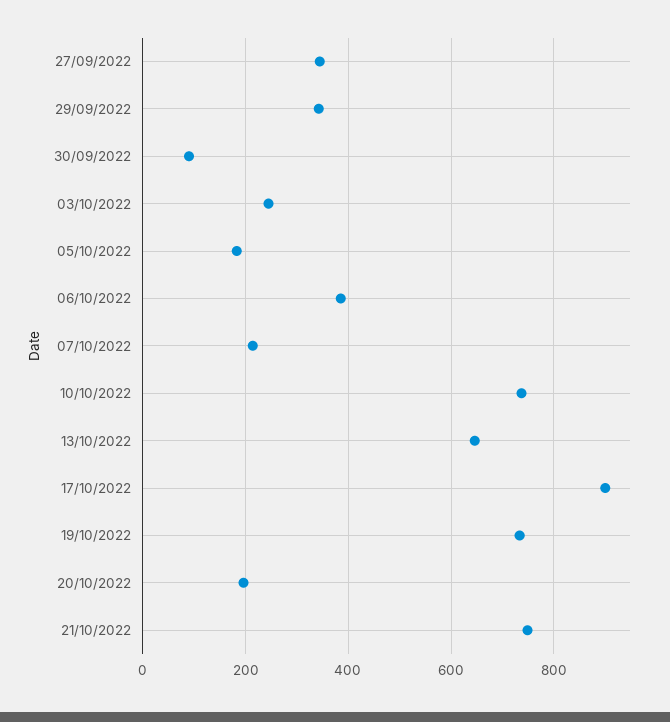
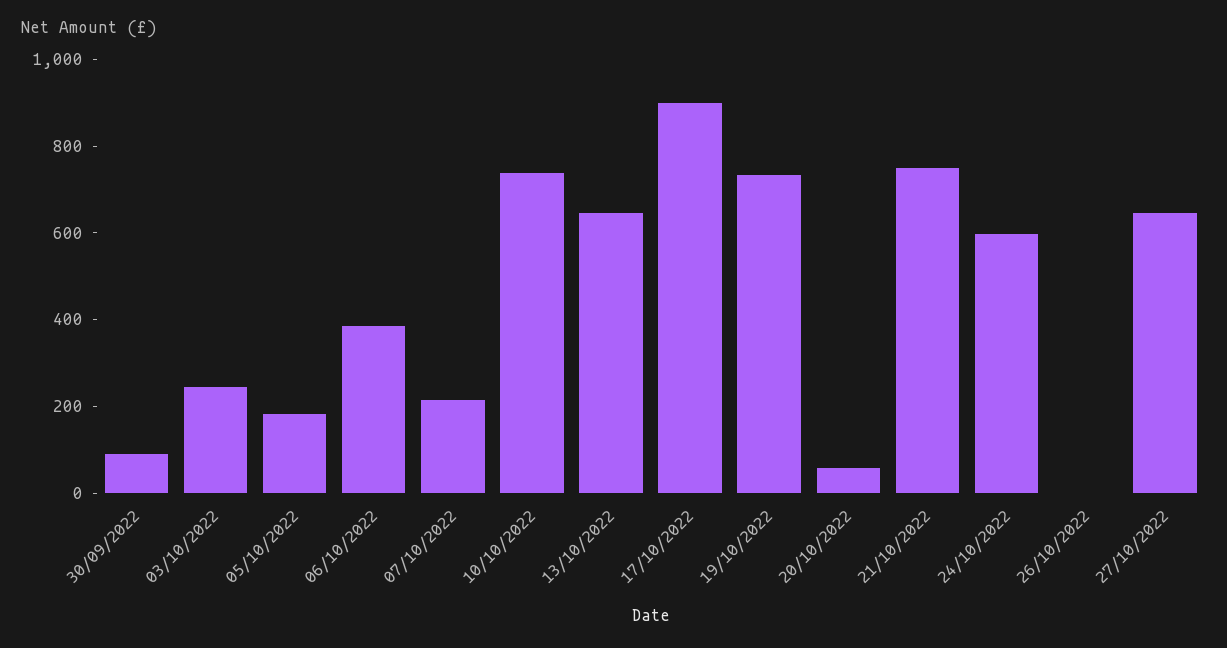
27/09/2022: 340 -> none
29/09/2022: 340 -> none
20/10/2022: 200 -> 50
24/10/2022: none -> 600
26/10/2022: none -> 0
27/10/2022: none -> 650

